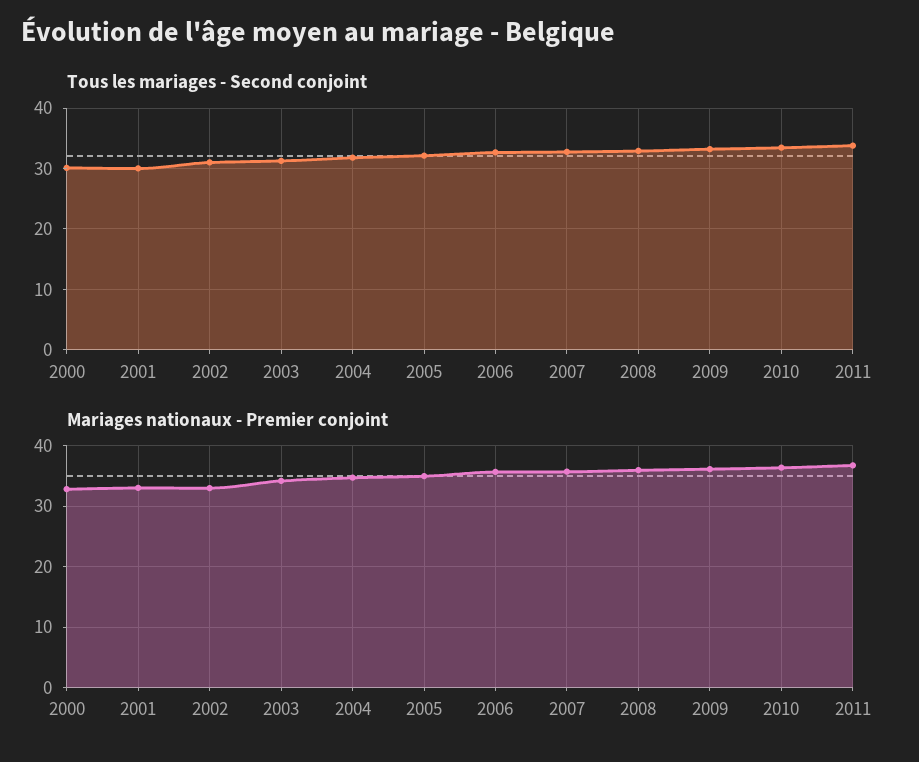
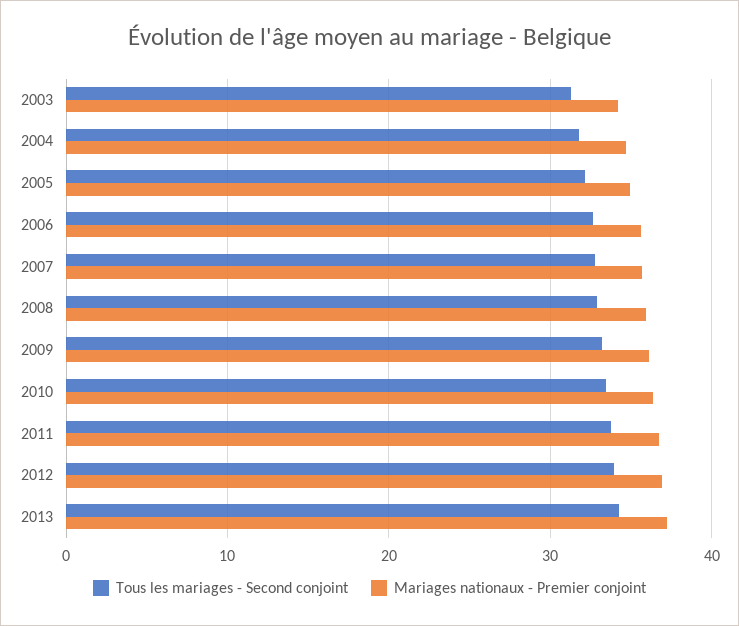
Tous les mariages - Second conjoint, 2000: 30 -> none
Tous les mariages - Second conjoint, 2001: 30 -> none
Tous les mariages - Second conjoint, 2002: 31 -> none
Mariages nationaux - Premier conjoint, 2000: 33 -> none
Mariages nationaux - Premier conjoint, 2001: 33 -> none
Mariages nationaux - Premier conjoint, 2002: 33 -> none
Tous les mariages - Second conjoint, 2012: none -> 34
Mariages nationaux - Premier conjoint, 2012: none -> 37
Tous les mariages - Second conjoint, 2013: none -> 34
Mariages nationaux - Premier conjoint, 2013: none -> 37

